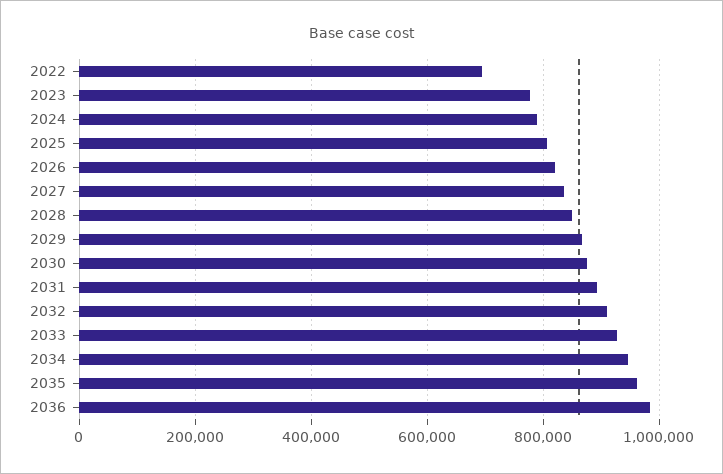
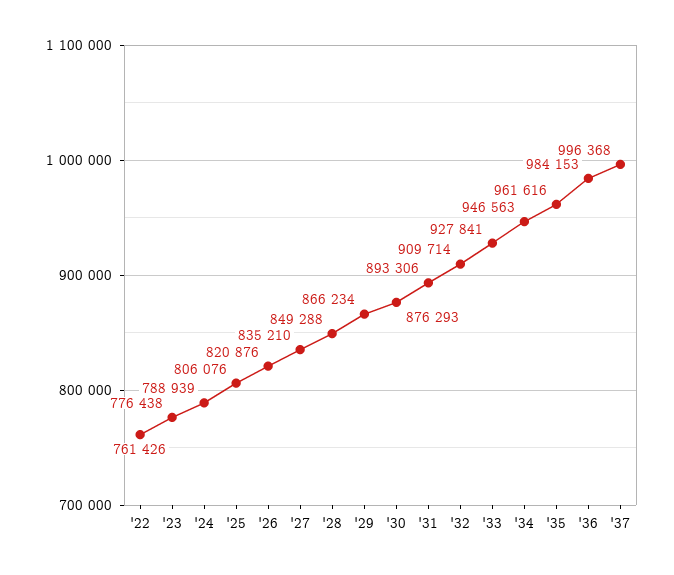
2022: 700000 -> 761426
'37: none -> 996368

